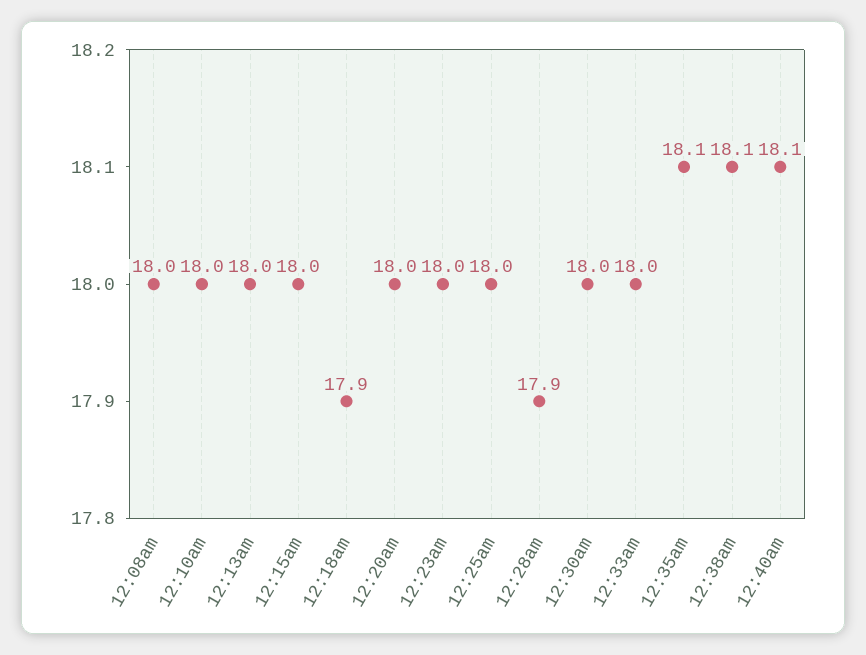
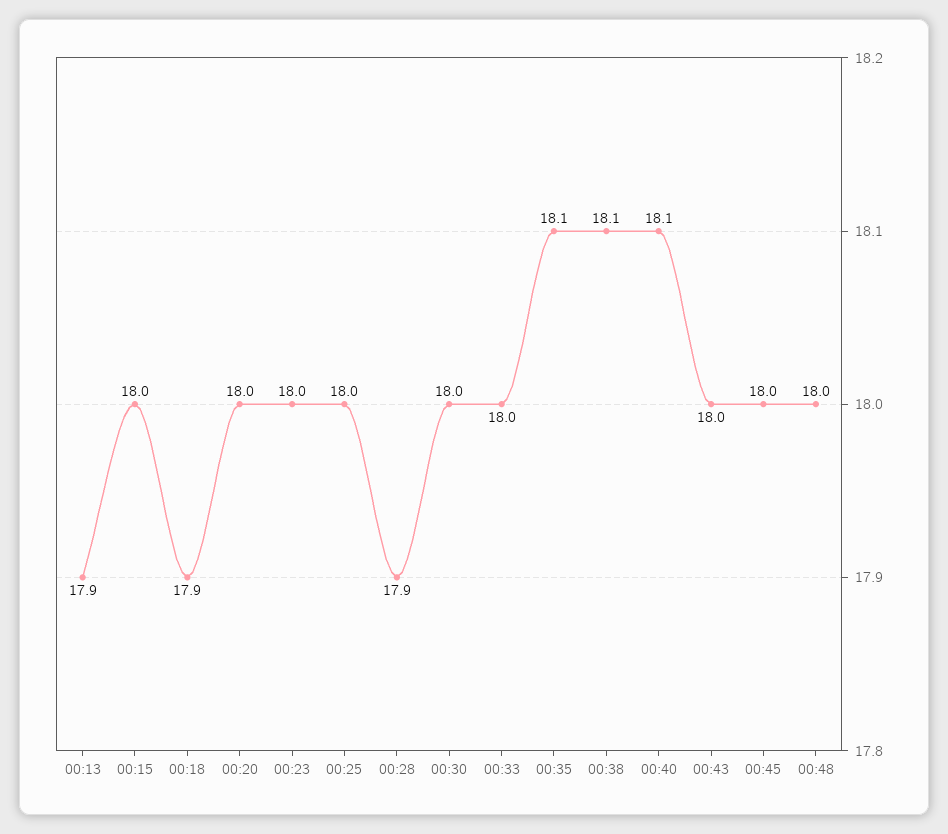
12:08am: 18 -> none
12:10am: 18 -> none
12:13am: 18 -> 17.9
00:43: none -> 18
00:45: none -> 18
00:48: none -> 18

